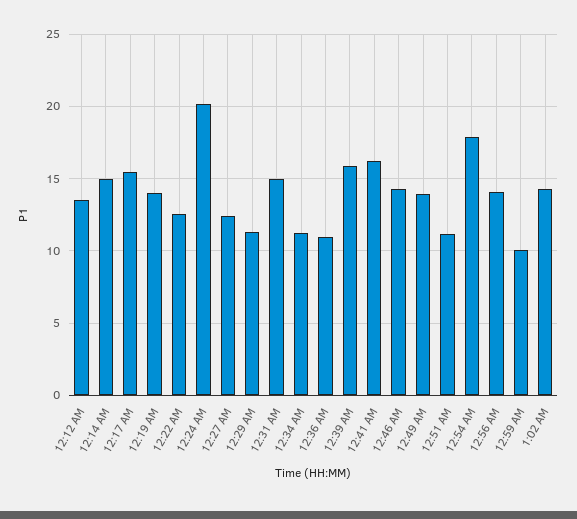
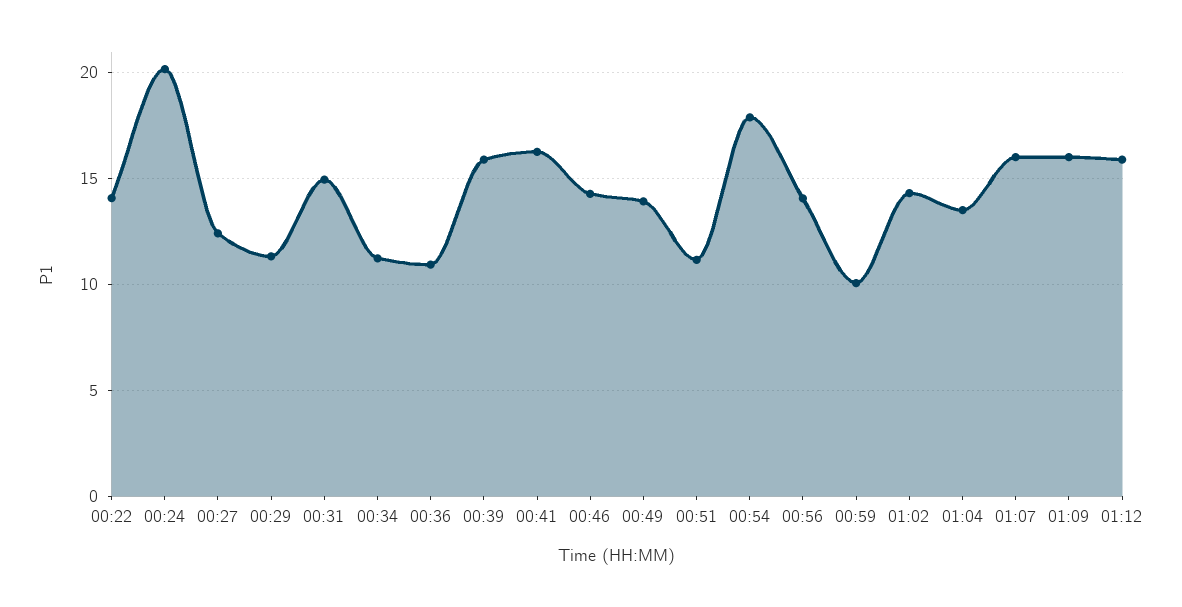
12:12 AM: 13.5 -> none
12:14 AM: 15 -> none
12:17 AM: 15.5 -> none
12:19 AM: 14 -> none
12:22 AM: 12.5 -> 14
01:04: none -> 13.5
01:07: none -> 16
01:09: none -> 16
01:12: none -> 16

